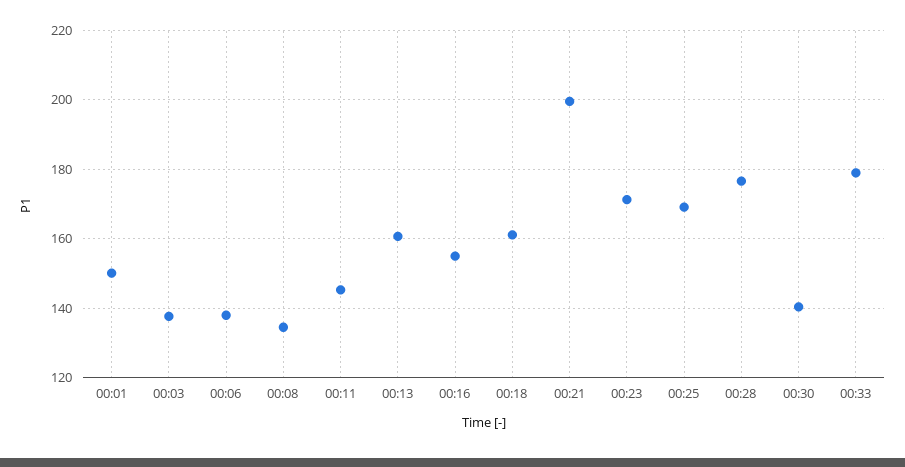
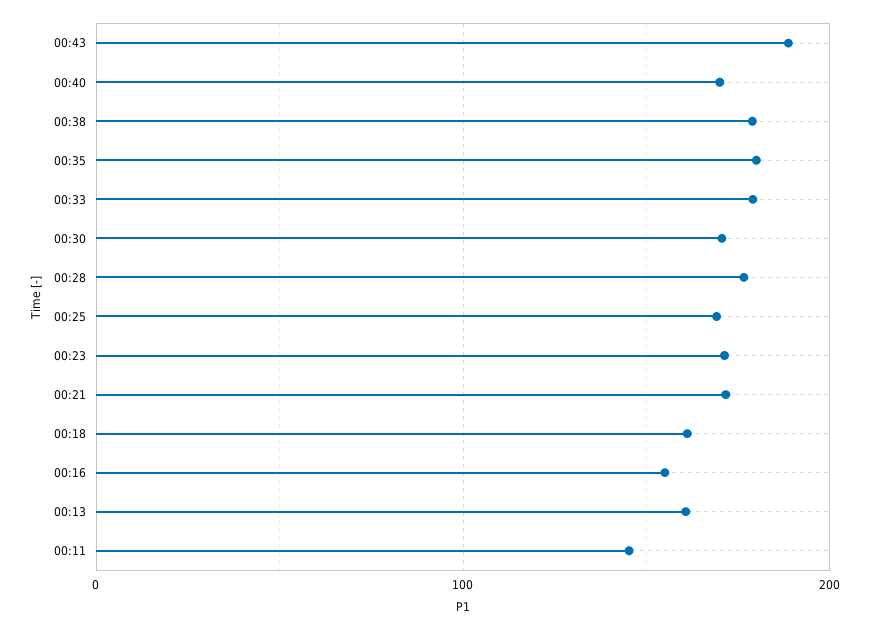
00:01: 150 -> none
00:03: 138 -> none
00:06: 138 -> none
00:08: 134 -> none
00:21: 200 -> 170
00:30: 140 -> 170
00:43: none -> 190
00:40: none -> 170
00:38: none -> 180
00:35: none -> 180

